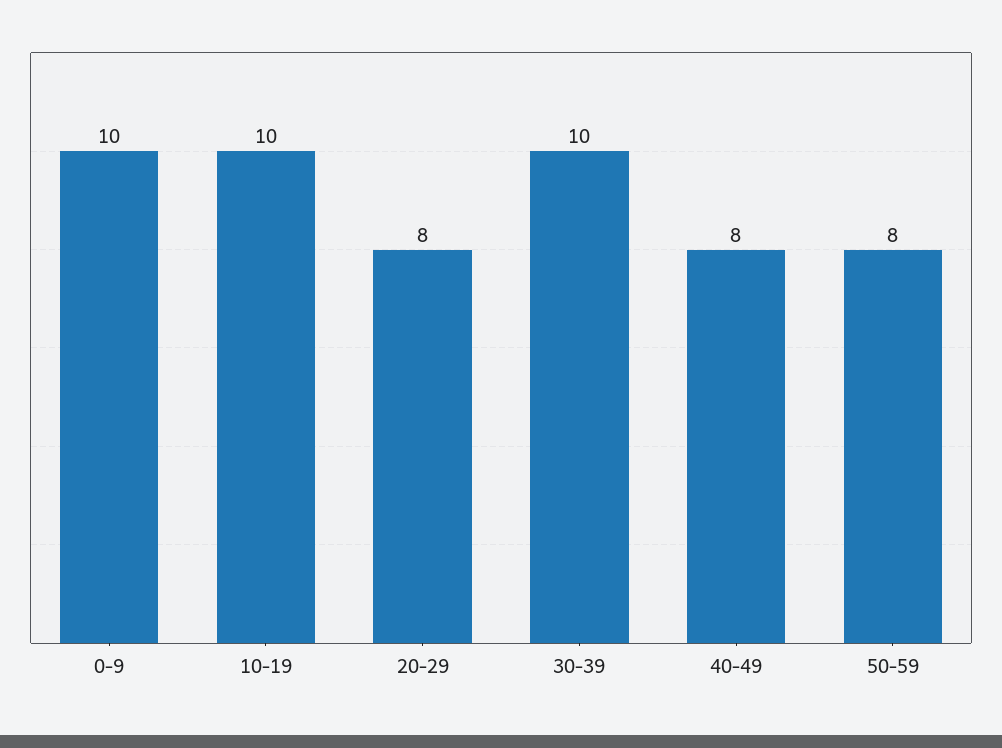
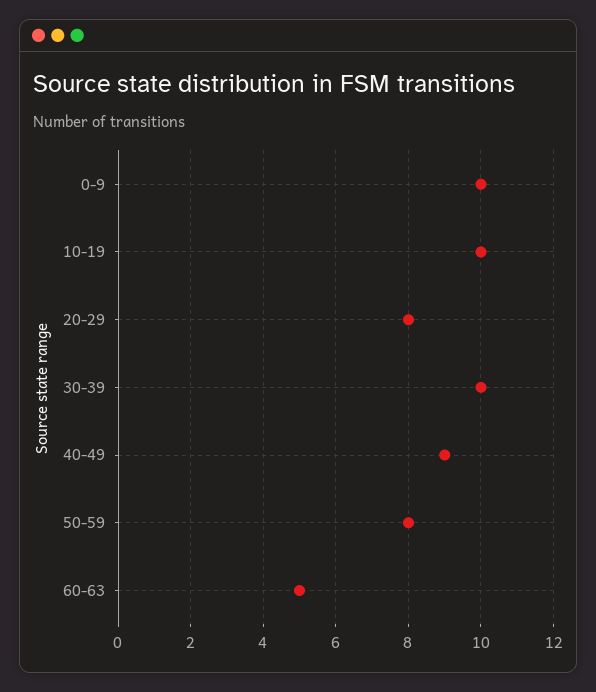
40-49: 8 -> 9
60-63: none -> 5

